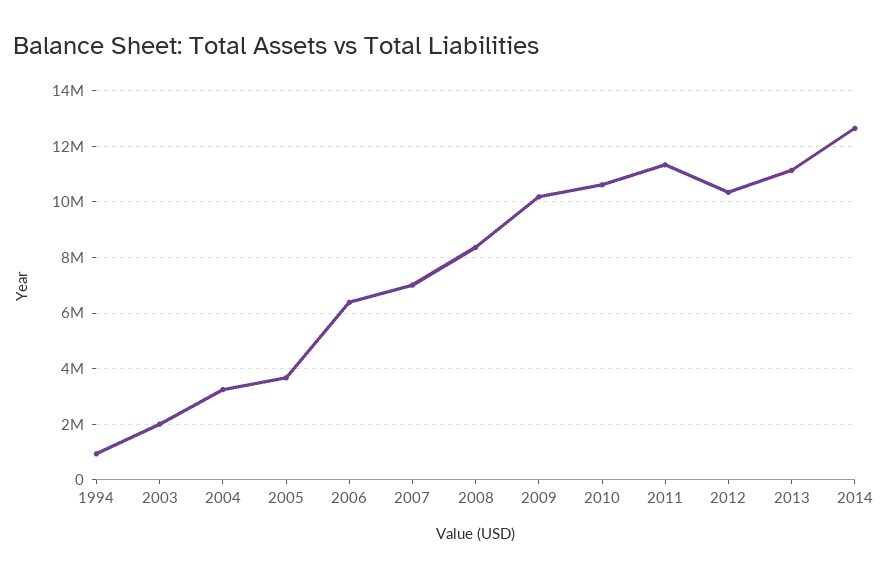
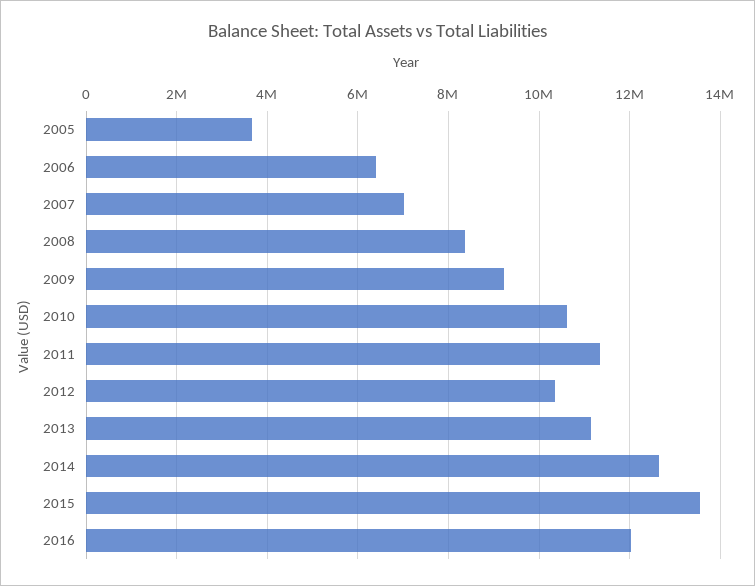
1994: 1000000 -> none
2003: 2000000 -> none
2004: 3250000 -> none
2009: 10250000 -> 9200000
2015: none -> 13600000
2016: none -> 12000000

